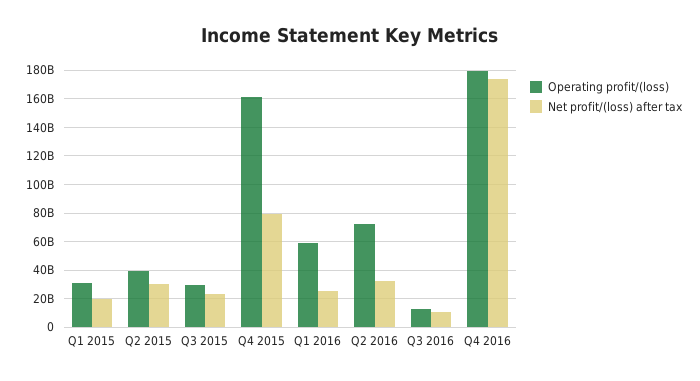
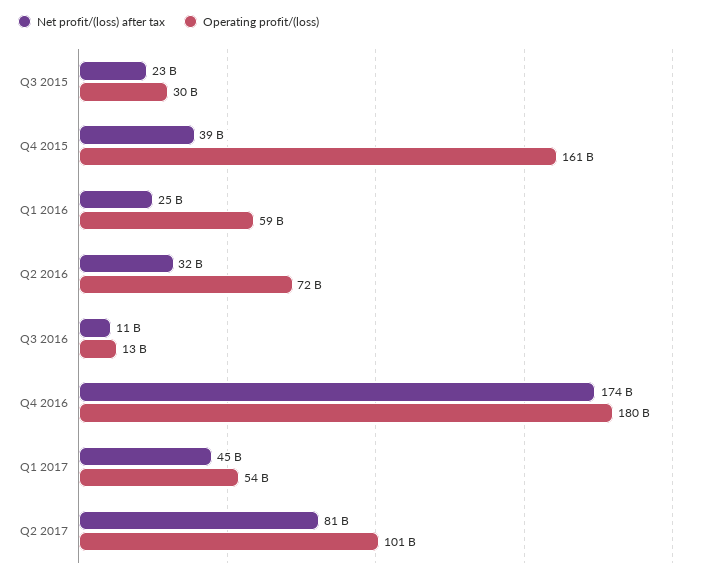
Operating profit/(loss), Q1 2015: 30000000000 -> none
Net profit/(loss) after tax, Q1 2015: 20000000000 -> none
Operating profit/(loss), Q2 2015: 40000000000 -> none
Net profit/(loss) after tax, Q2 2015: 30000000000 -> none
Net profit/(loss) after tax, Q4 2015: 80000000000 -> 39000000000
Net profit/(loss) after tax, Q1 2017: none -> 45000000000
Operating profit/(loss), Q1 2017: none -> 54000000000
Net profit/(loss) after tax, Q2 2017: none -> 81000000000
Operating profit/(loss), Q2 2017: none -> 101000000000

